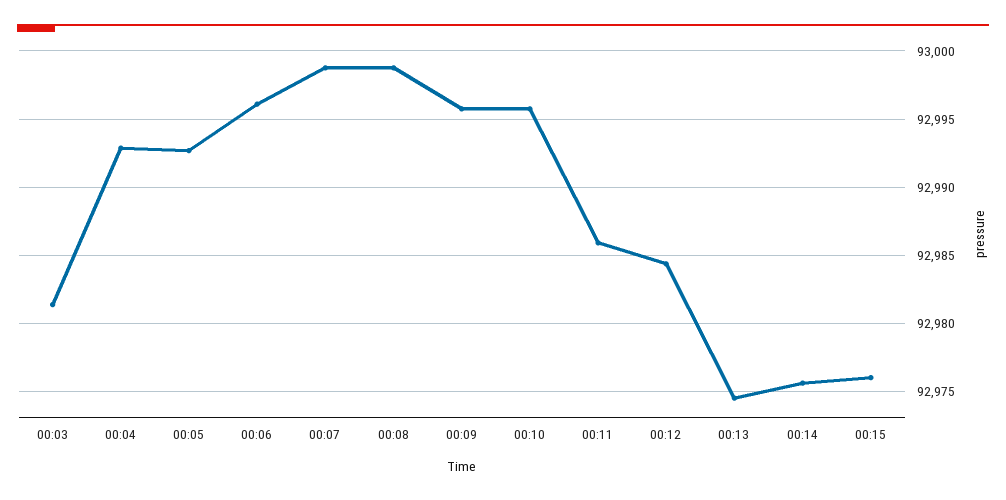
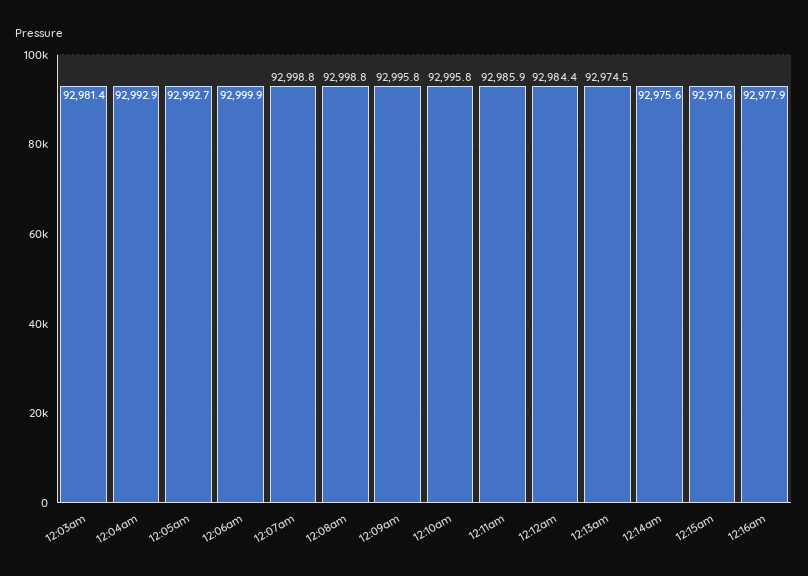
00:06: 92996 -> 92999.9
00:15: 92976 -> 92971.6
12:16am: none -> 92977.9

